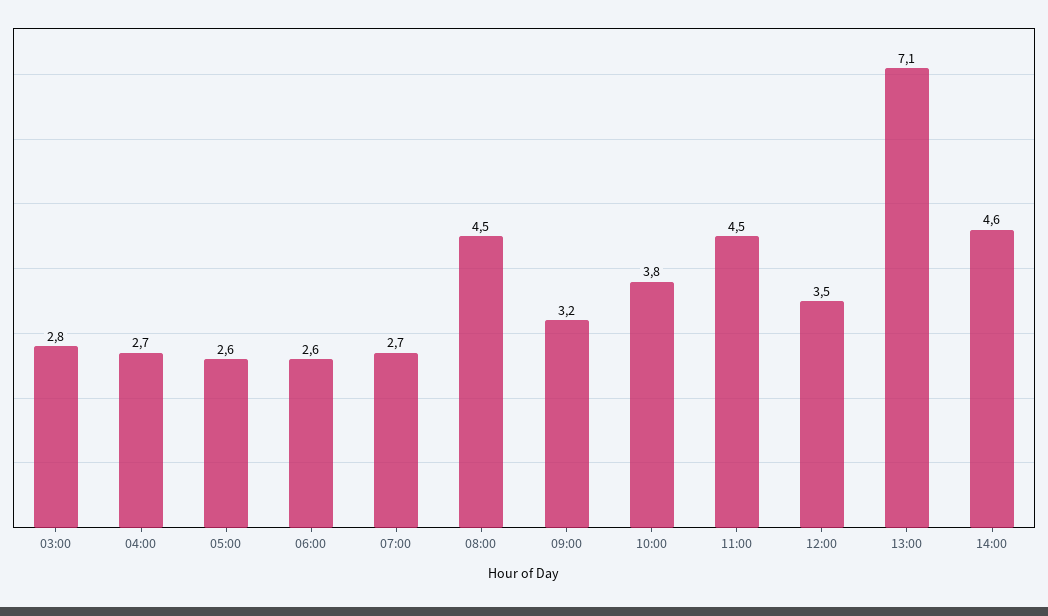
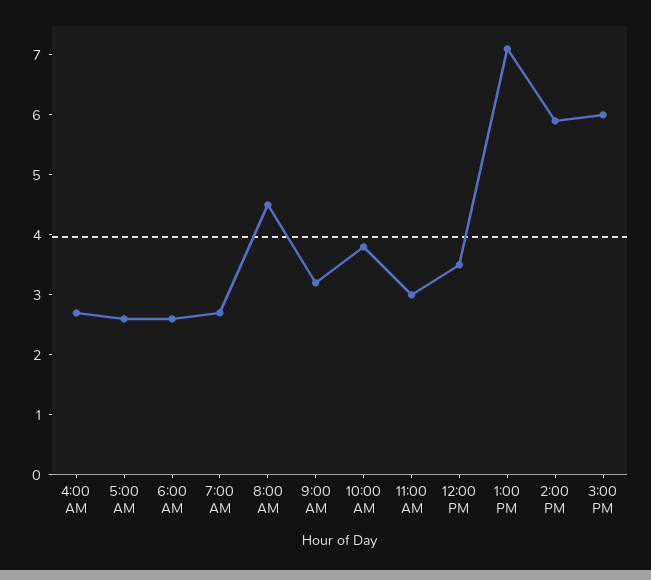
03:00: 2.8 -> none
11:00: 4.5 -> 3
14:00: 4.6 -> 6
3:00 PM: none -> 6

